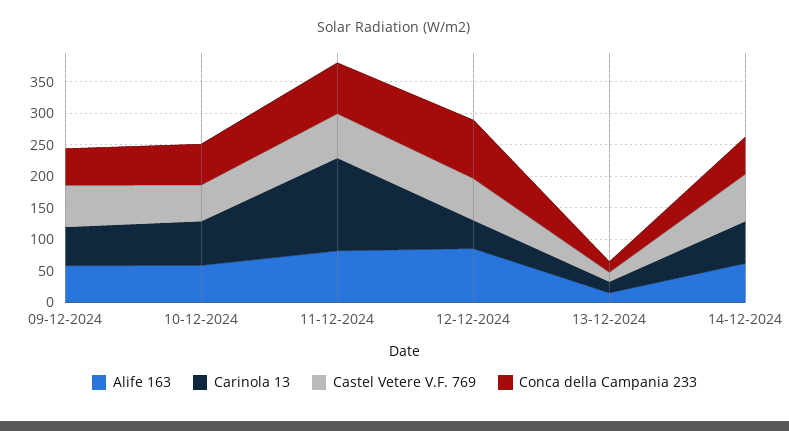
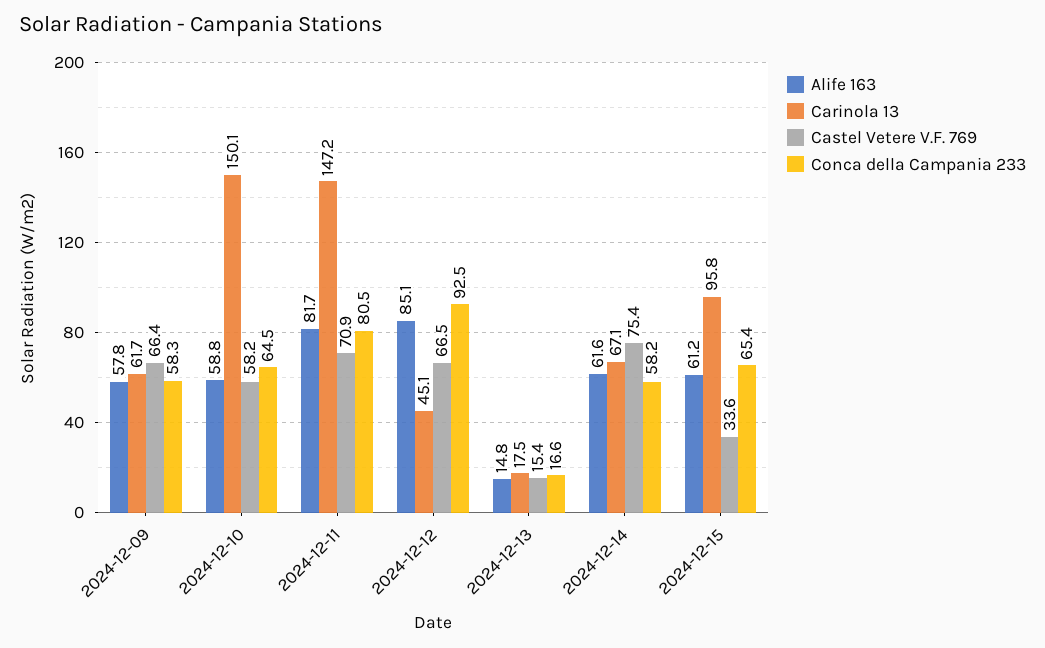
Carinola 13, 10-12-2024: 75 -> 150.1
Alife 163, 2024-12-15: none -> 61.2
Carinola 13, 2024-12-15: none -> 95.8
Castel Vetere V.F. 769, 2024-12-15: none -> 33.6
Conca della Campania 233, 2024-12-15: none -> 65.4

